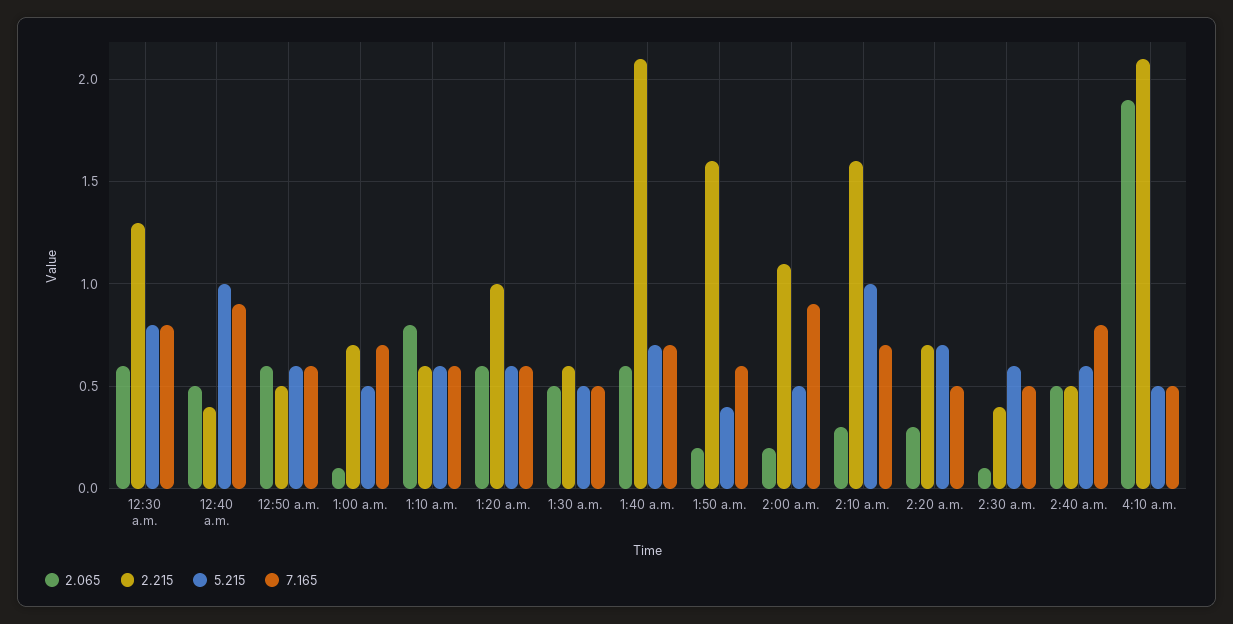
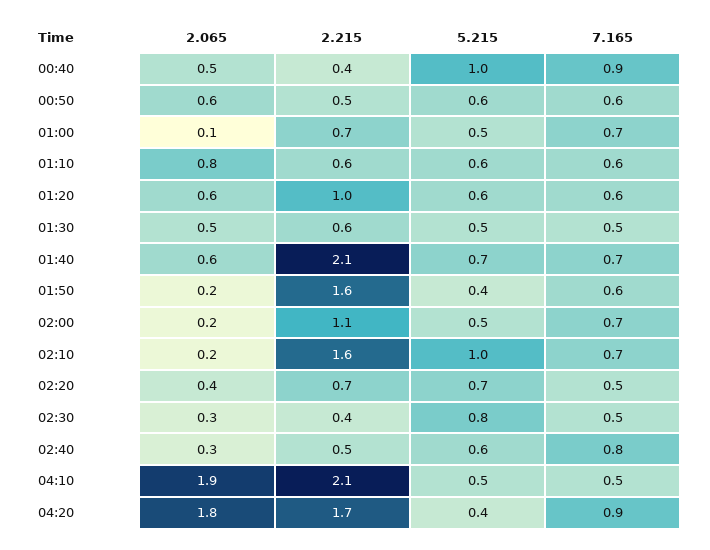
2.065, 12:30 a.m.: 0.6 -> none
2.215, 12:30 a.m.: 1.3 -> none
5.215, 12:30 a.m.: 0.8 -> none
7.165, 12:30 a.m.: 0.8 -> none
7.165, 2:00 a.m.: 0.9 -> 0.7
2.065, 2:10 a.m.: 0.3 -> 0.2
2.065, 2:20 a.m.: 0.3 -> 0.4
2.065, 2:30 a.m.: 0.1 -> 0.3
5.215, 2:30 a.m.: 0.6 -> 0.8
2.065, 2:40 a.m.: 0.5 -> 0.3
2.065, 04:20: none -> 1.8
2.215, 04:20: none -> 1.7
5.215, 04:20: none -> 0.4
7.165, 04:20: none -> 0.9

